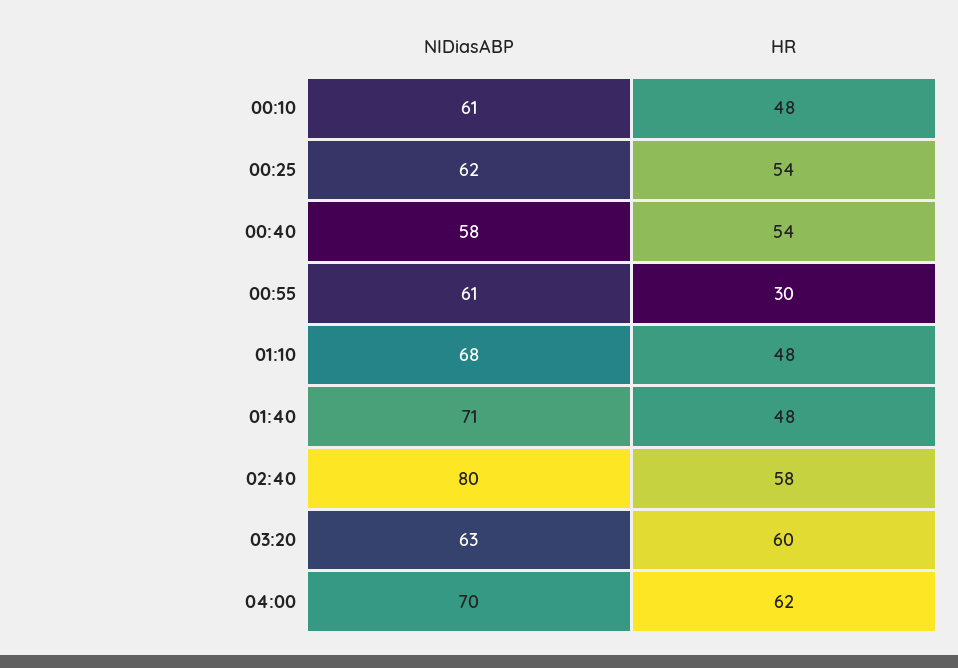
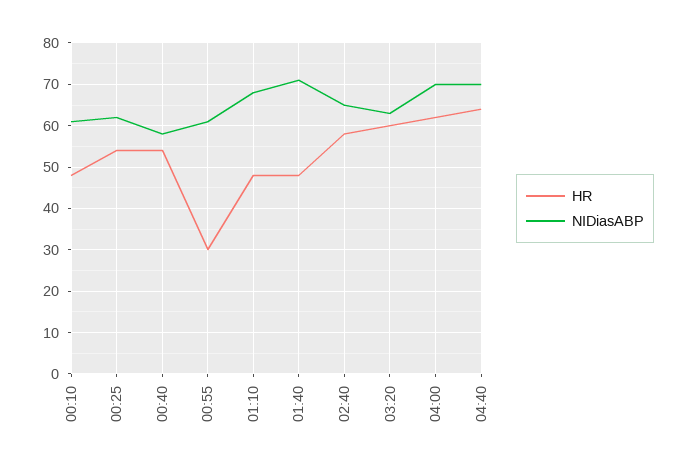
NIDiasABP, 02:40: 80 -> 65
HR, 04:40: none -> 65
NIDiasABP, 04:40: none -> 70

